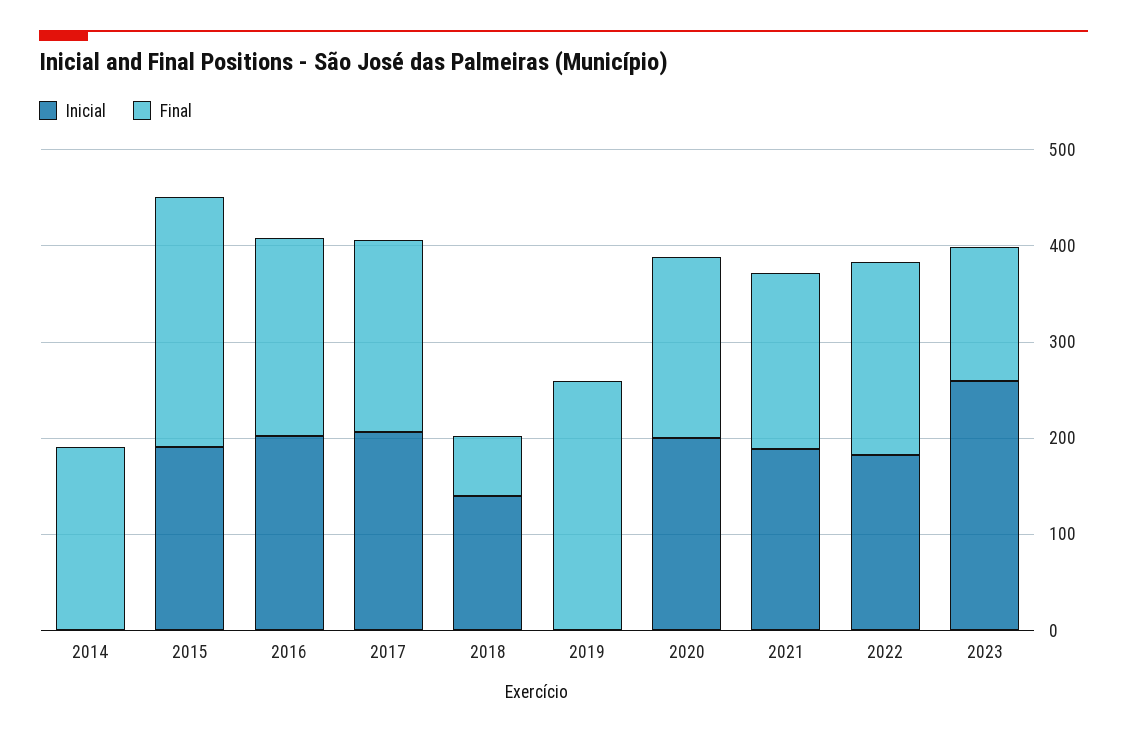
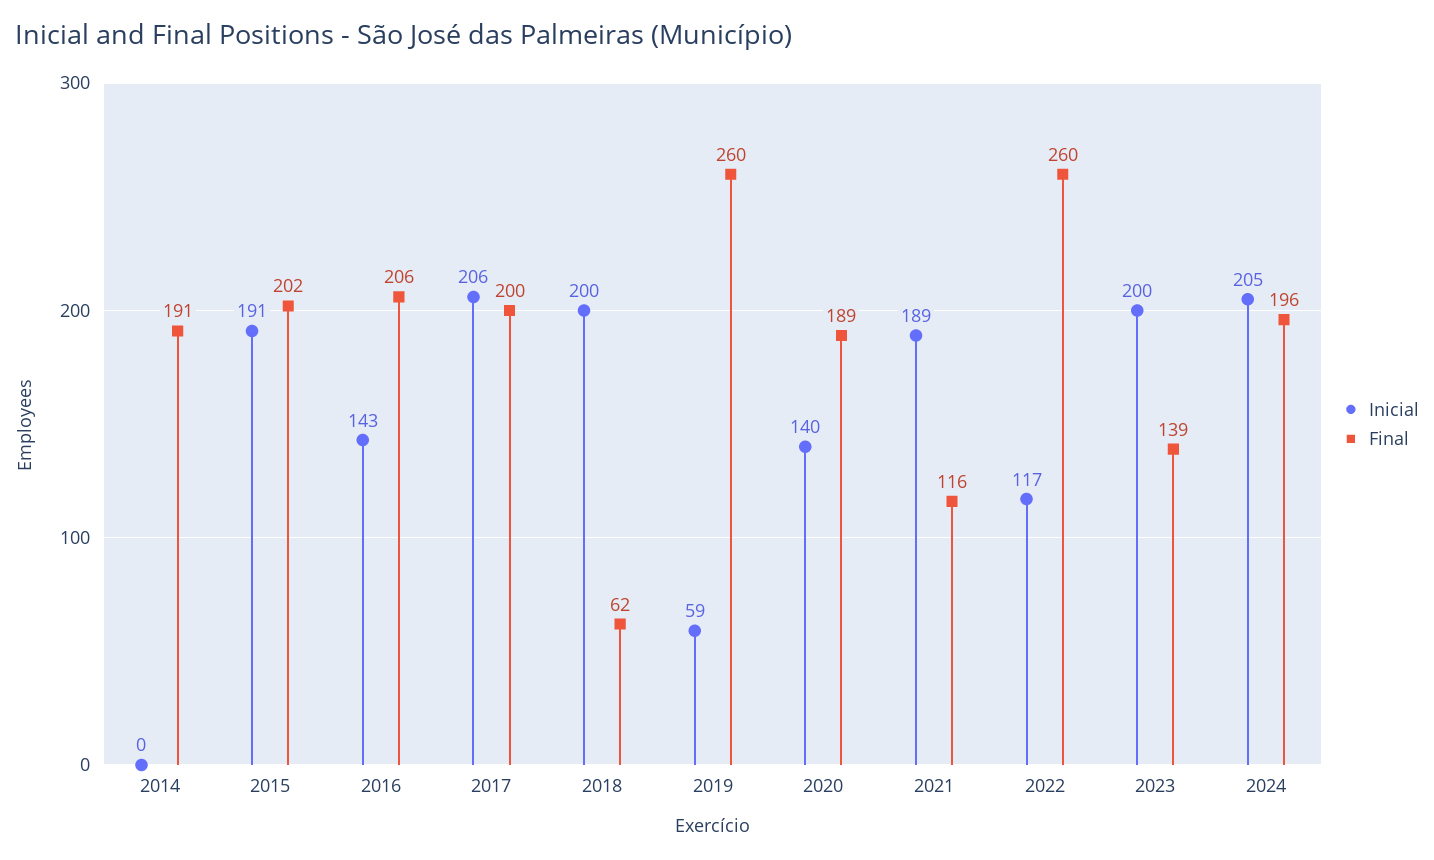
Final, 2015: 260 -> 202
Inicial, 2016: 200 -> 143
Inicial, 2018: 140 -> 200
Inicial, 2019: 0 -> 59
Inicial, 2020: 200 -> 140
Final, 2021: 180 -> 116
Inicial, 2022: 180 -> 117
Final, 2022: 200 -> 260
Inicial, 2023: 260 -> 200
Inicial, 2024: none -> 205
Final, 2024: none -> 196

